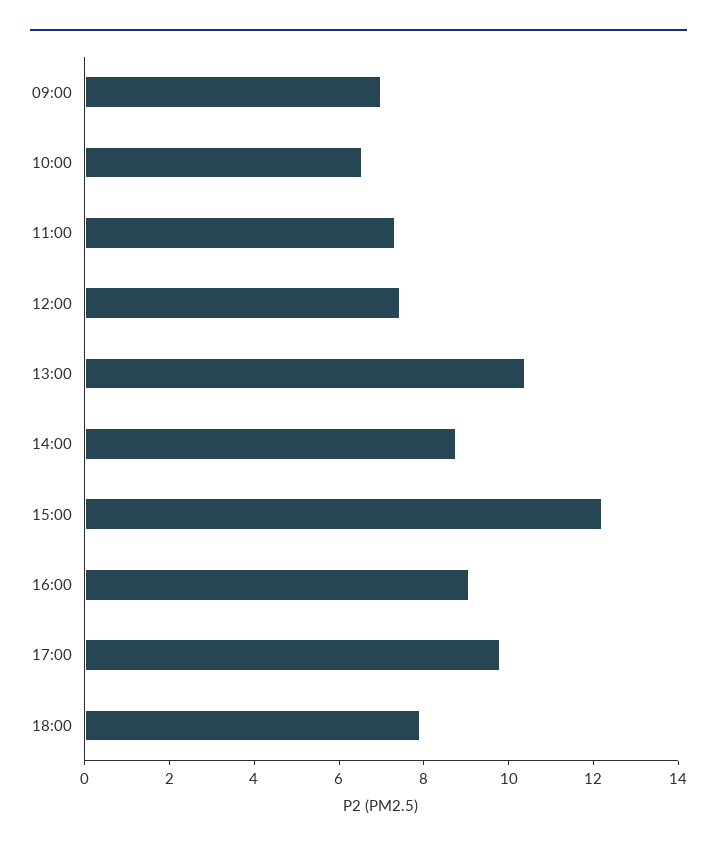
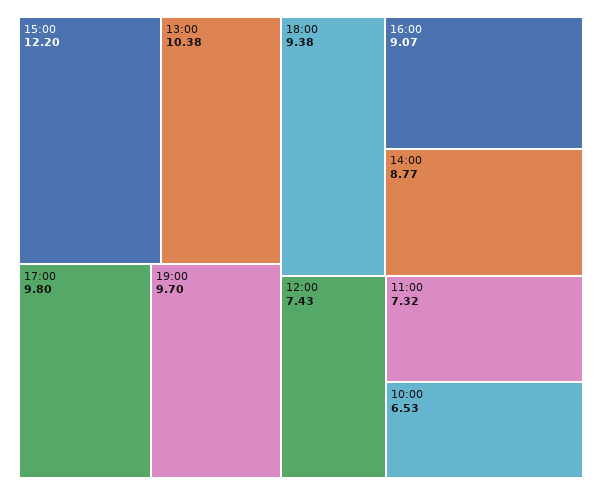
09:00: 7 -> none
18:00: 8 -> 9.38
19:00: none -> 9.7

